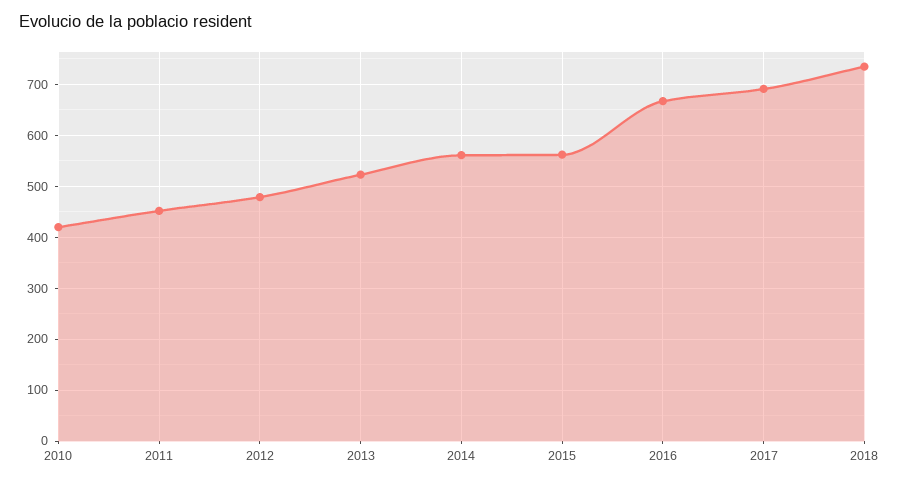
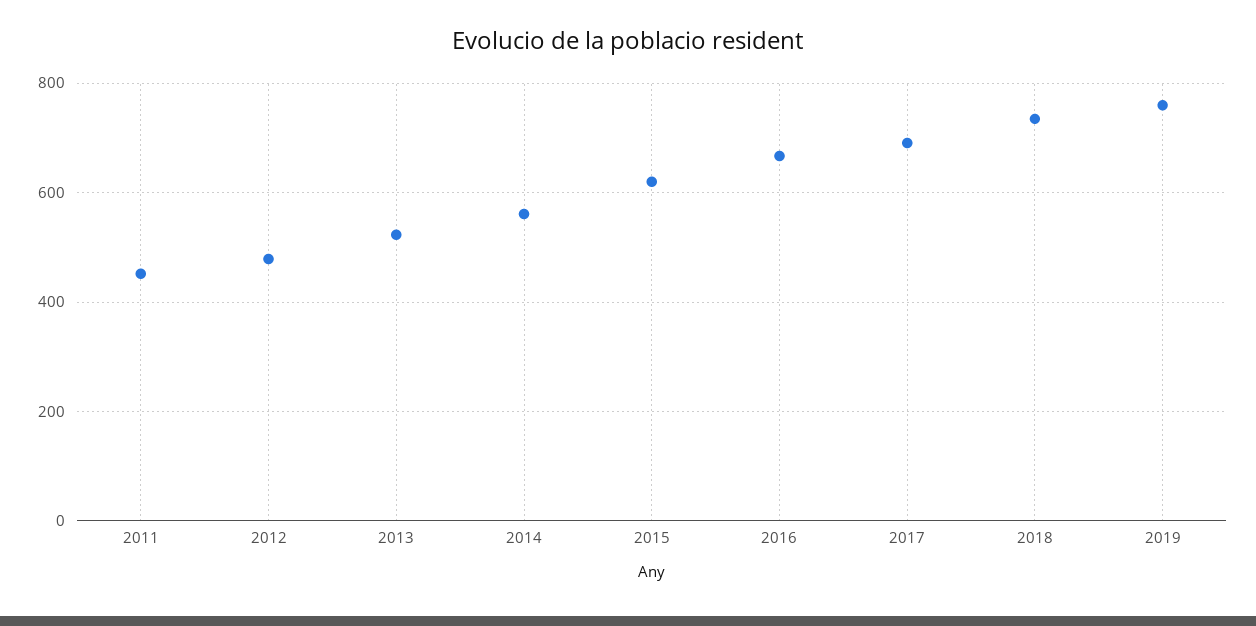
2010: 420 -> none
2015: 560 -> 620
2019: none -> 760

